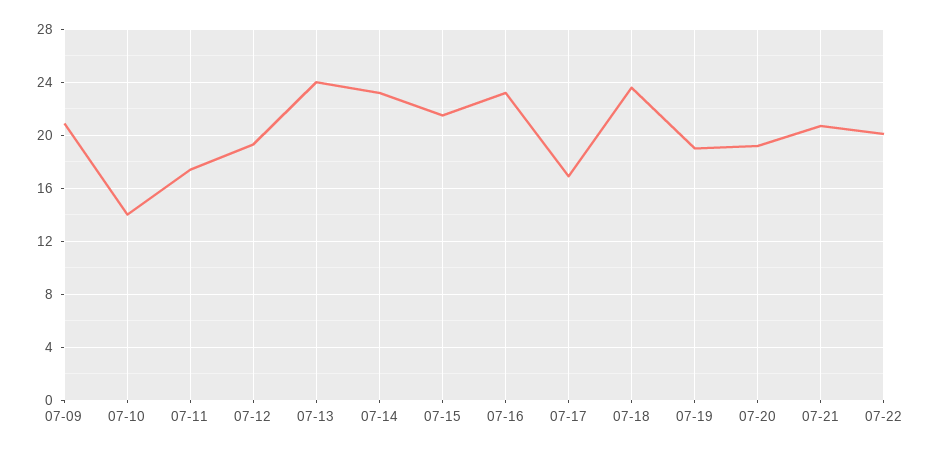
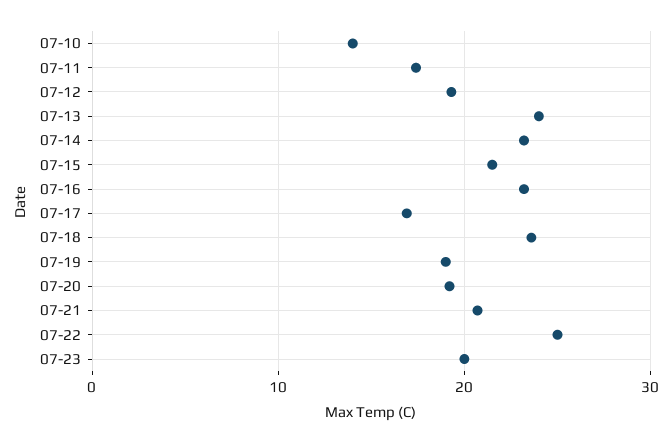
07-09: 21 -> none
07-22: 20 -> 25
07-23: none -> 20

